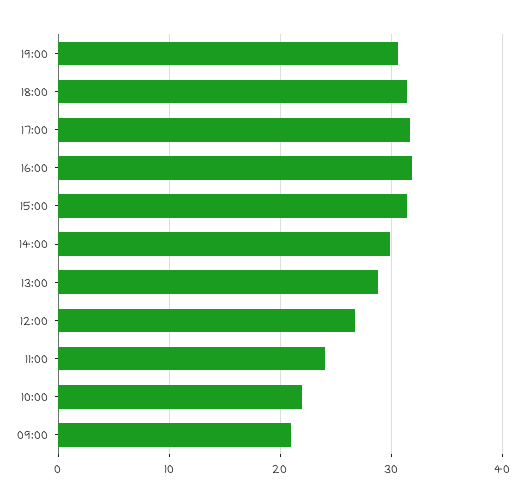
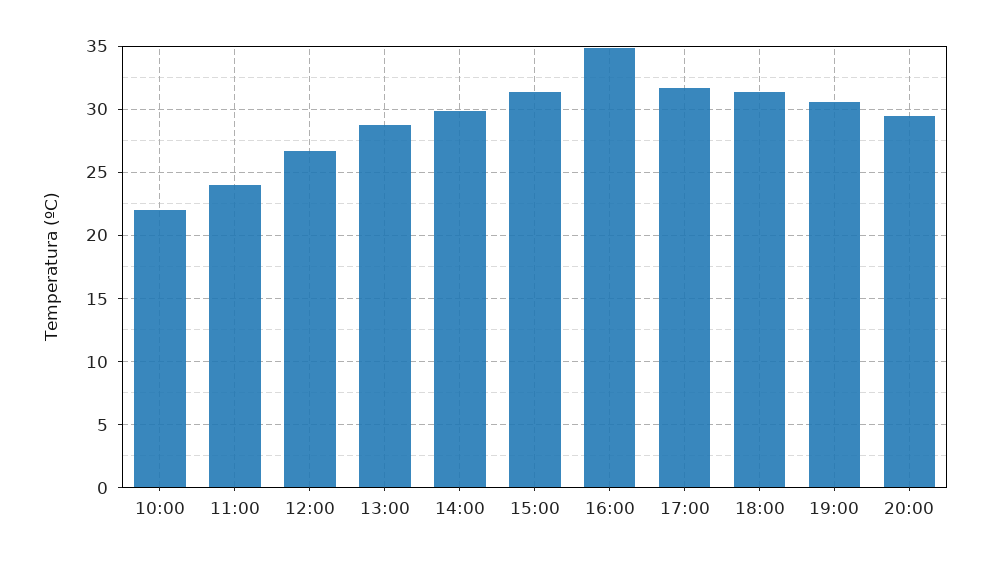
16:00: 32 -> 35
09:00: 21 -> none
20:00: none -> 29.5

